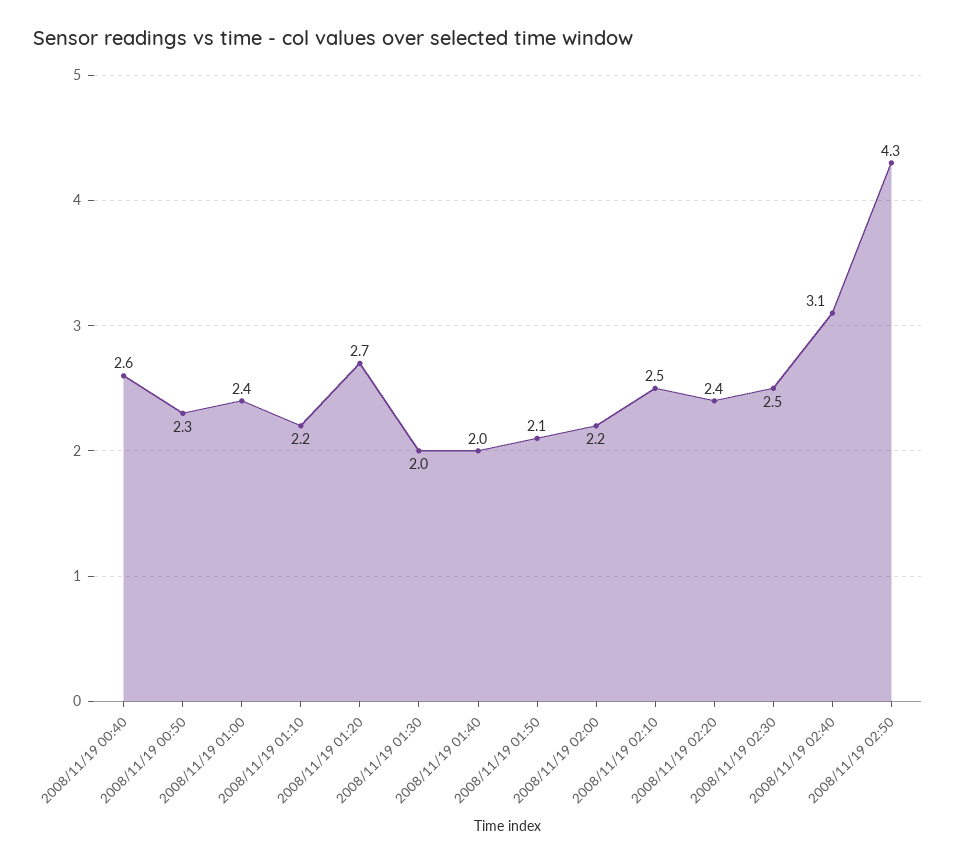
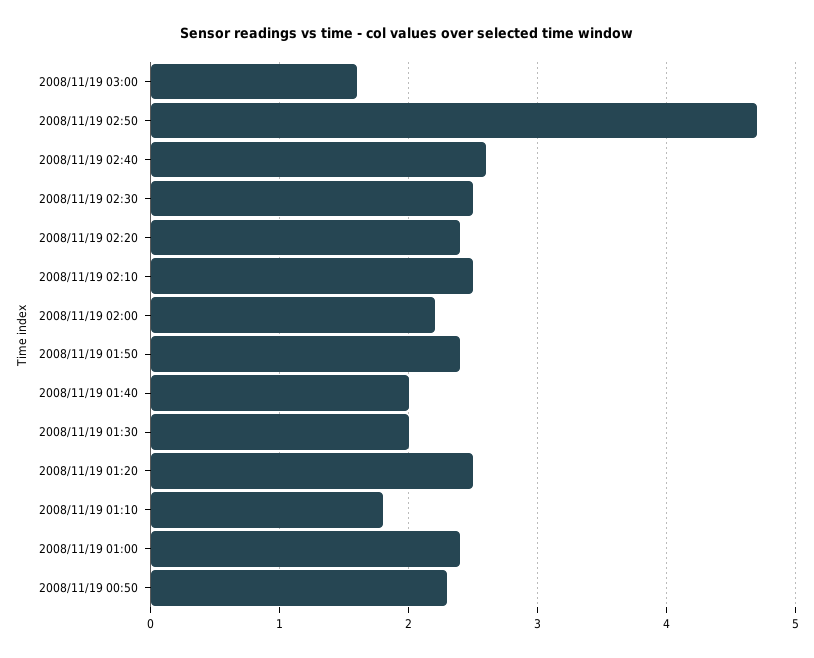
2008/11/19 00:40: 2.6 -> none
2008/11/19 01:10: 2.2 -> 1.8
2008/11/19 01:20: 2.7 -> 2.5
2008/11/19 01:50: 2.1 -> 2.4
2008/11/19 02:40: 3.1 -> 2.6
2008/11/19 02:50: 4.3 -> 4.7
2008/11/19 03:00: none -> 1.6

